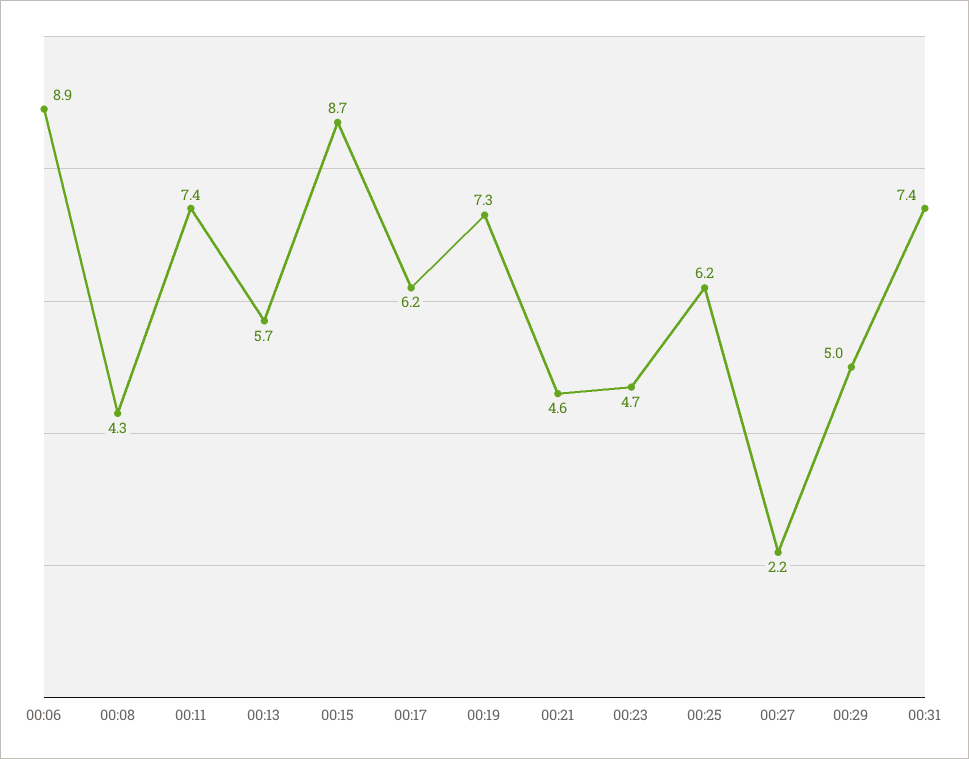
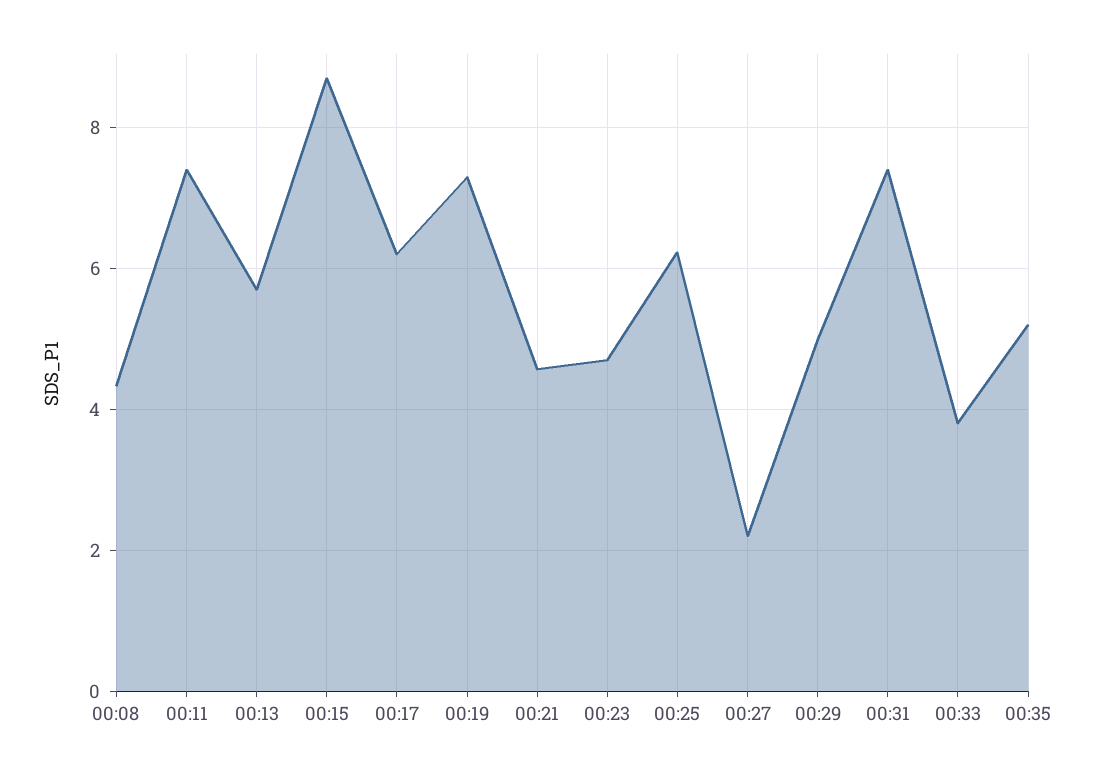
00:06: 8.9 -> none
00:33: none -> 3.8
00:35: none -> 5.2

